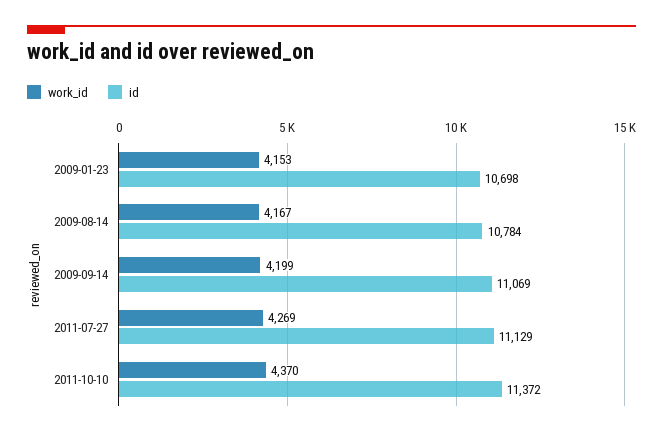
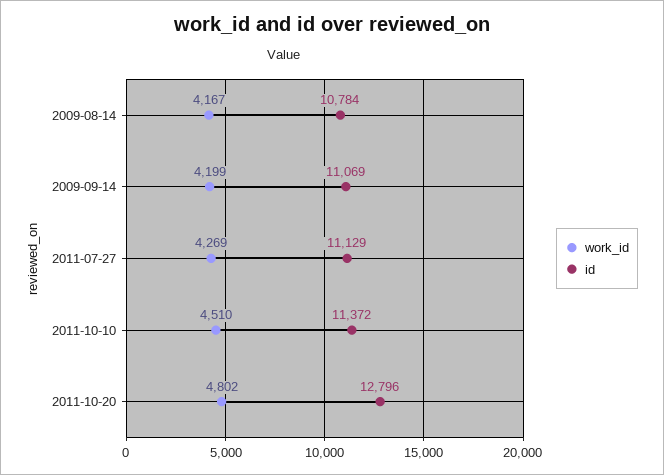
work_id, 2009-01-23: 4153 -> none
id, 2009-01-23: 10698 -> none
work_id, 2011-10-10: 4370 -> 4510
work_id, 2011-10-20: none -> 4802
id, 2011-10-20: none -> 12796

